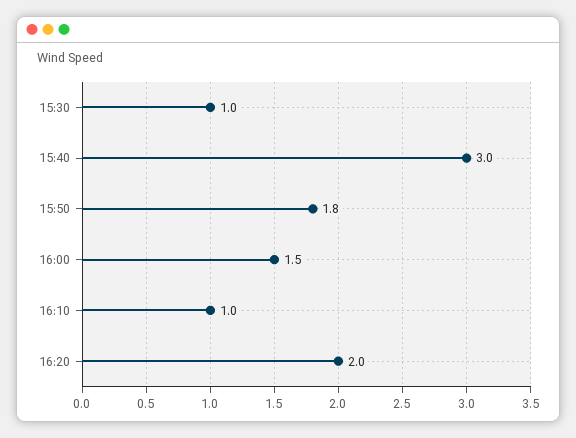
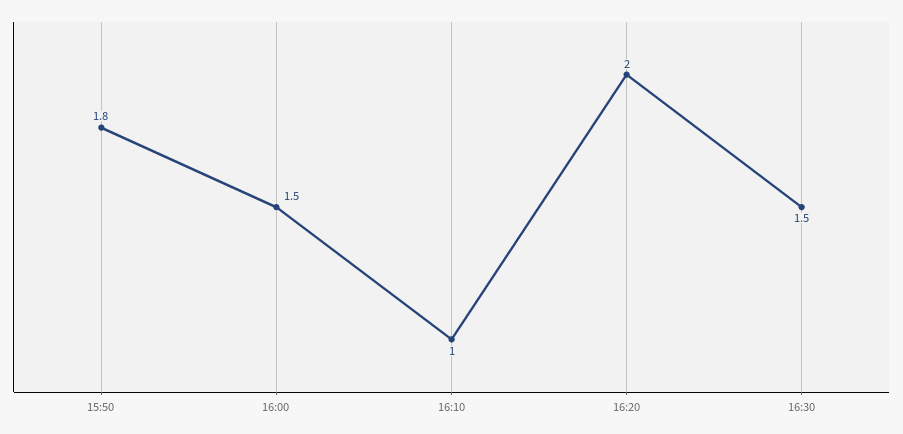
15:30: 1 -> none
15:40: 3 -> none
16:30: none -> 1.5

